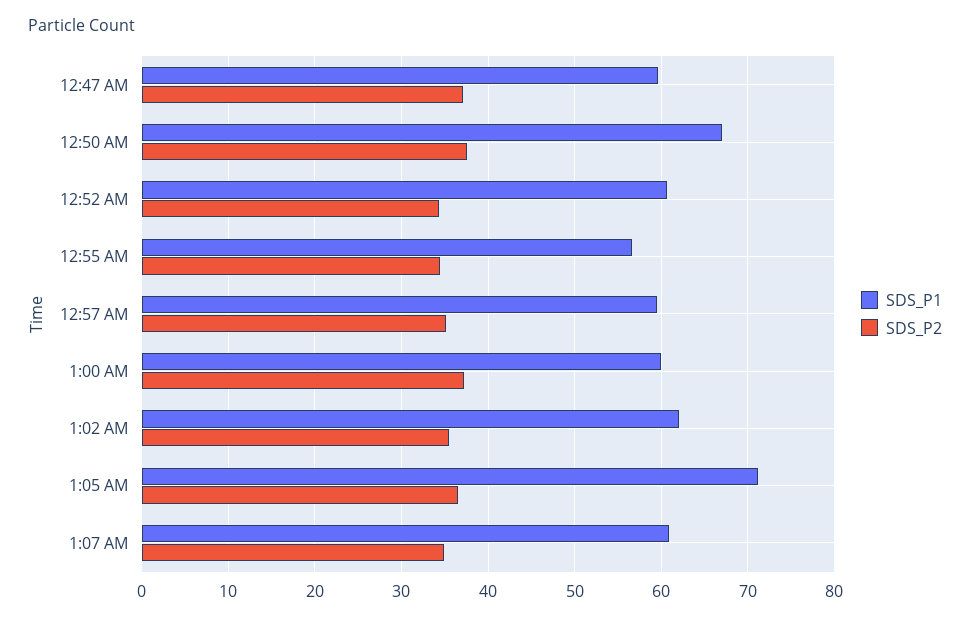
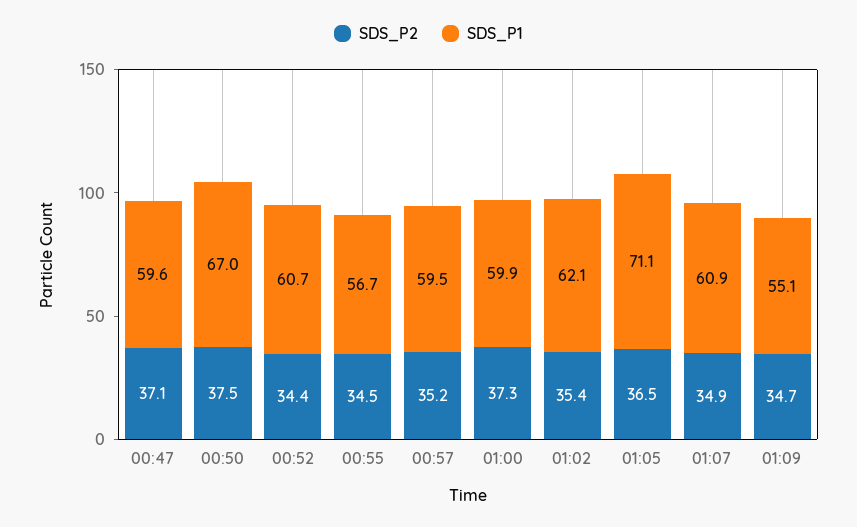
SDS_P2, 01:09: none -> 34.7
SDS_P1, 01:09: none -> 55.1

